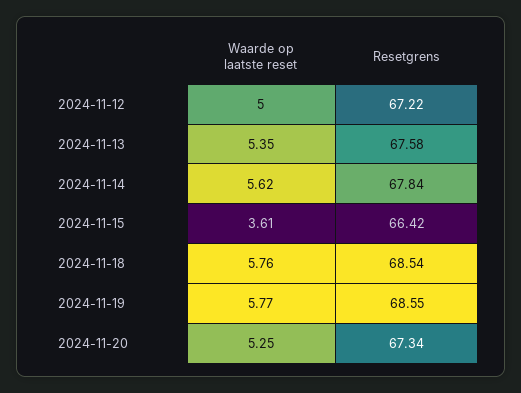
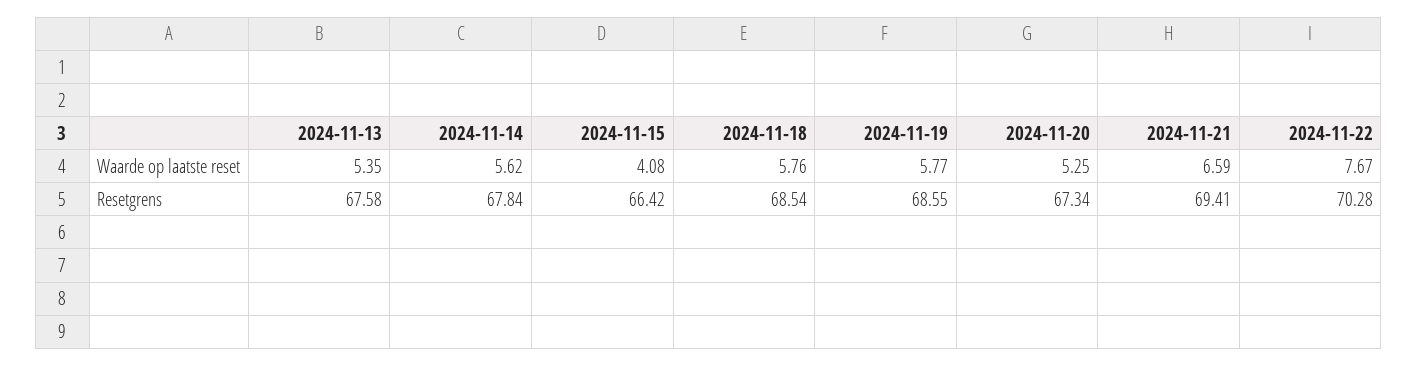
Waarde op laatste reset, 2024-11-12: 5 -> none
Resetgrens, 2024-11-12: 67.22 -> none
Waarde op laatste reset, 2024-11-15: 3.61 -> 4.08
Waarde op laatste reset, 2024-11-21: none -> 6.59
Waarde op laatste reset, 2024-11-22: none -> 7.67
Resetgrens, 2024-11-21: none -> 69.41
Resetgrens, 2024-11-22: none -> 70.28

